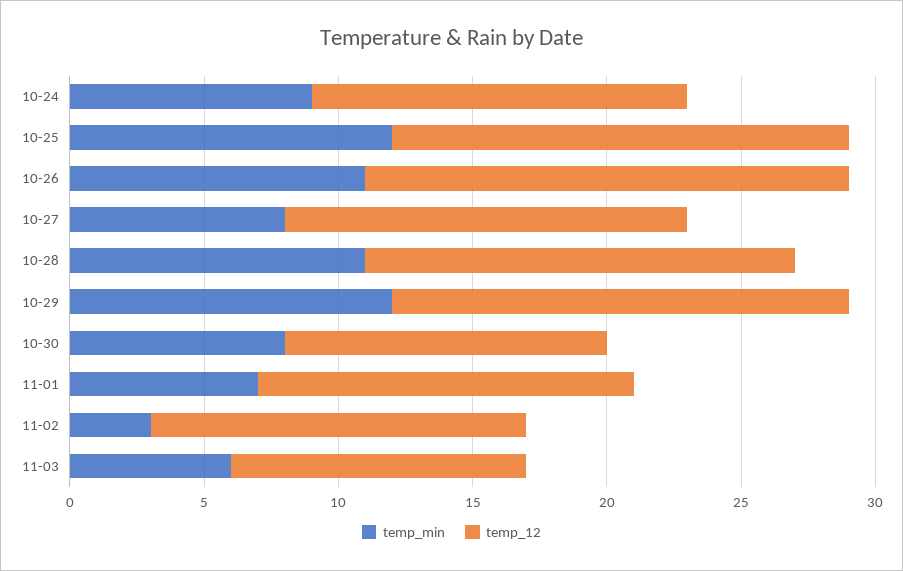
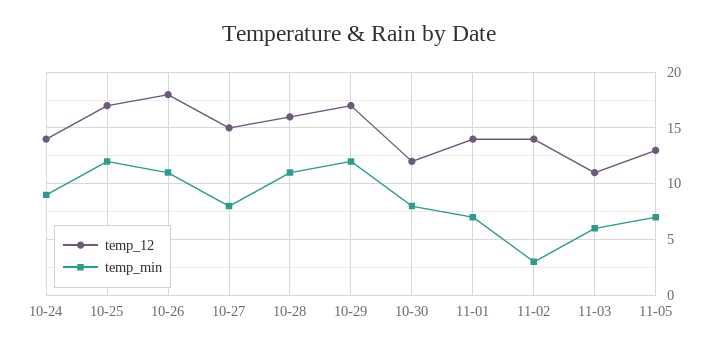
temp_12, 11-05: none -> 13
temp_min, 11-05: none -> 7

